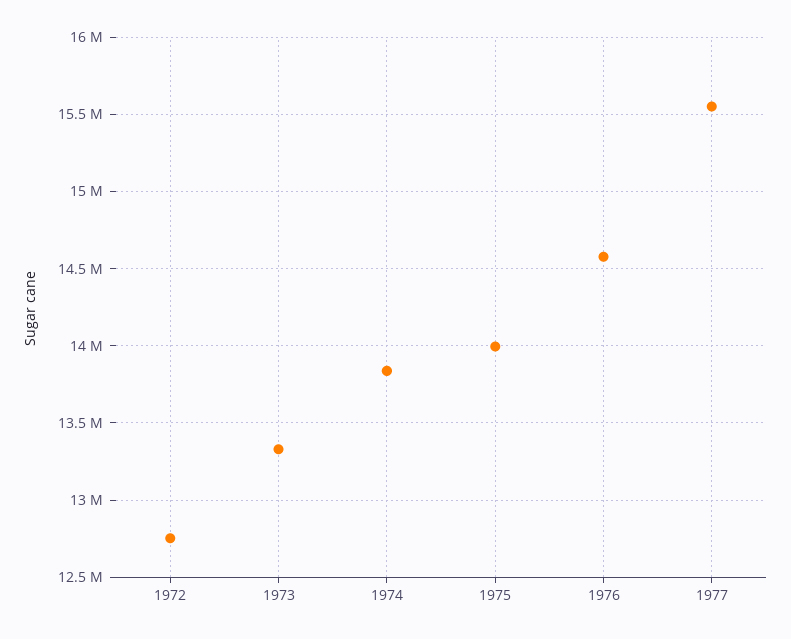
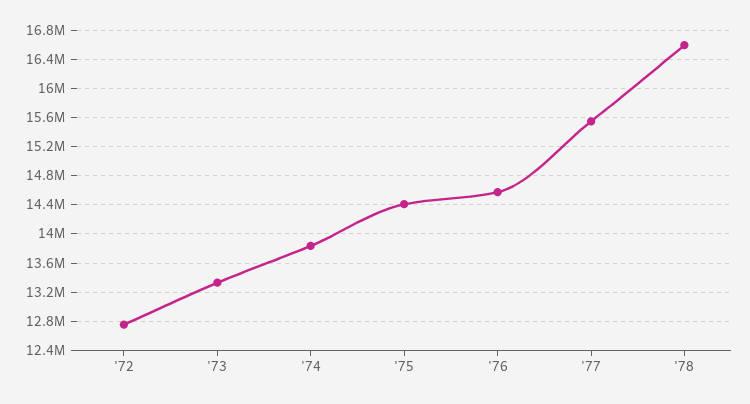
1975: 14000000 -> 14400000
'78: none -> 16600000

